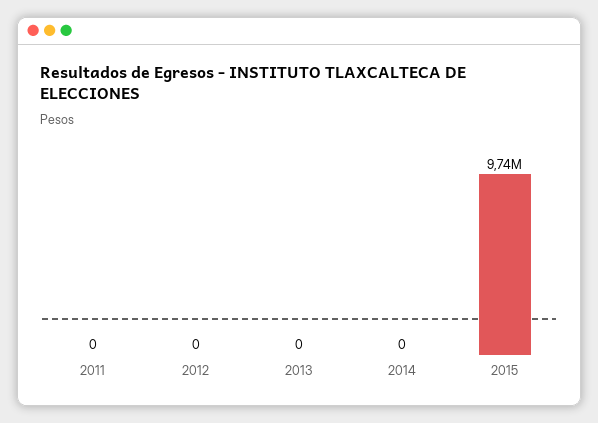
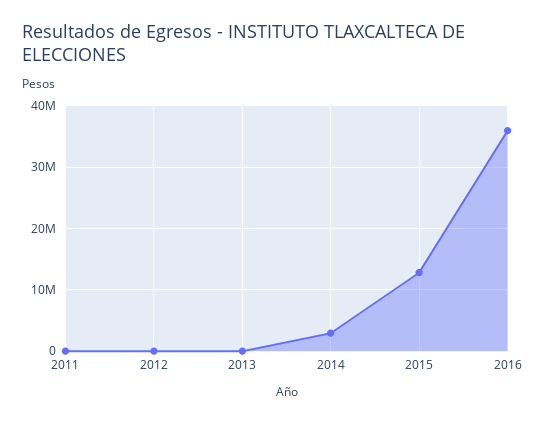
2014: 0 -> 3000000
2015: 9740000 -> 13000000
2016: none -> 36000000

